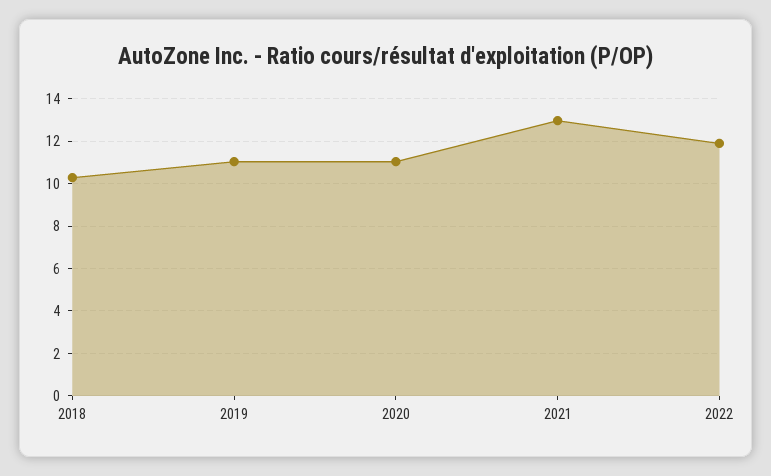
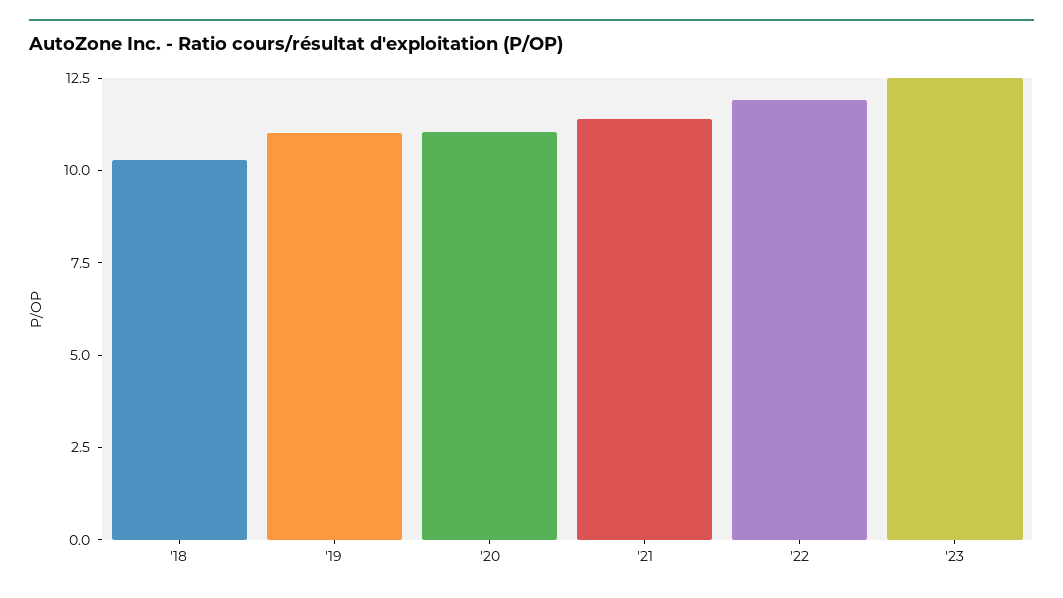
2021: 13 -> 11.5
'23: none -> 12.5

